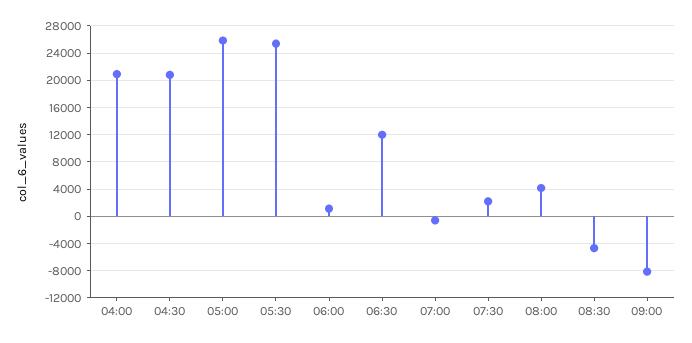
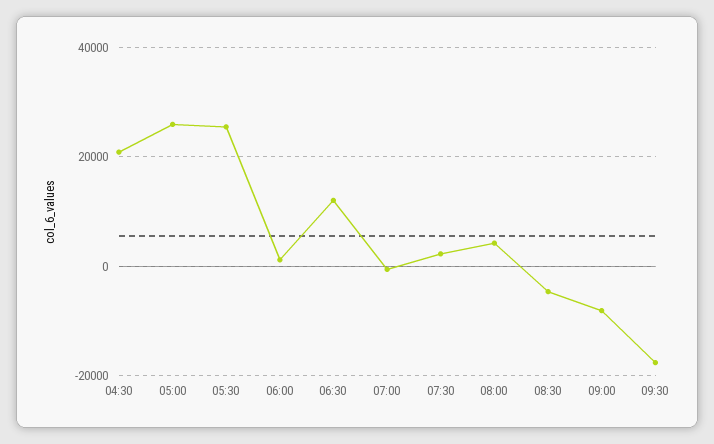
04:00: 21000 -> none
09:30: none -> -18000

